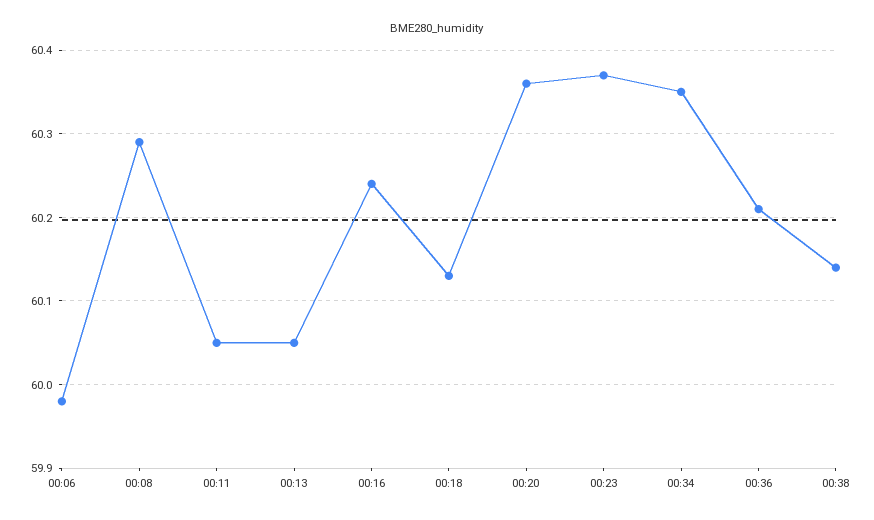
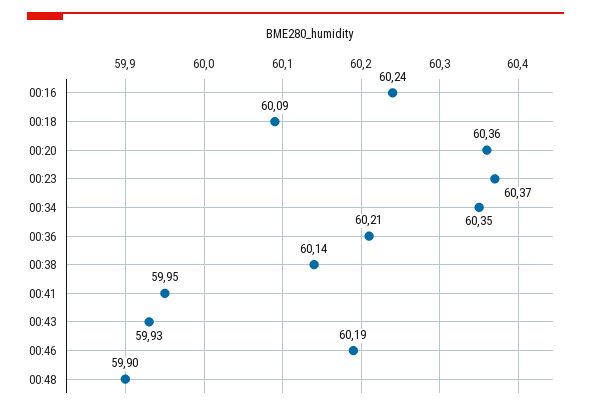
00:06: 59.98 -> none
00:08: 60.29 -> none
00:11: 60.05 -> none
00:13: 60.05 -> none
00:18: 60.13 -> 60.09
00:41: none -> 59.95
00:43: none -> 59.93
00:46: none -> 60.19
00:48: none -> 59.9

